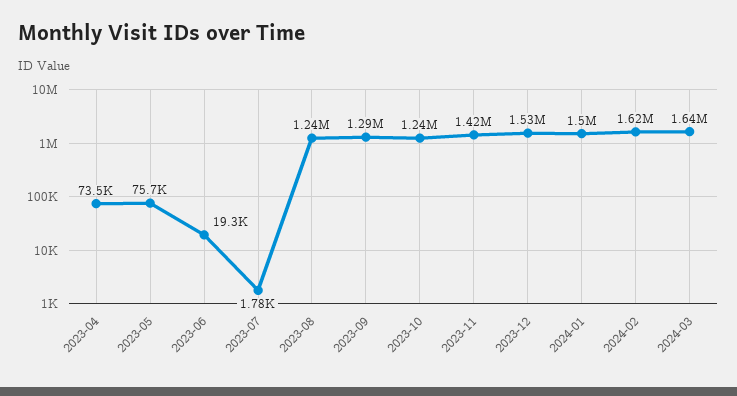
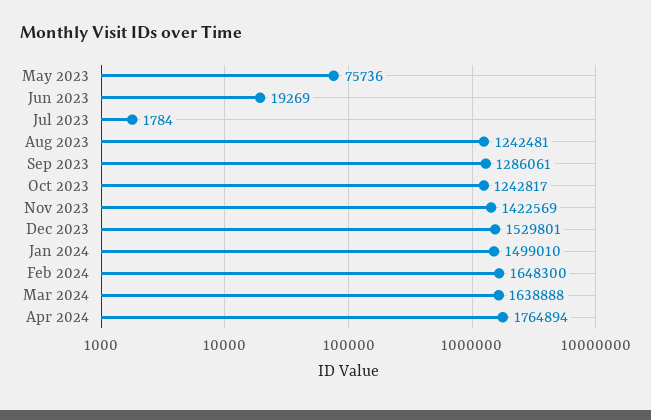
2023-04: 73500 -> none
2024-02: 1620000 -> 1648300
Apr 2024: none -> 1764894

